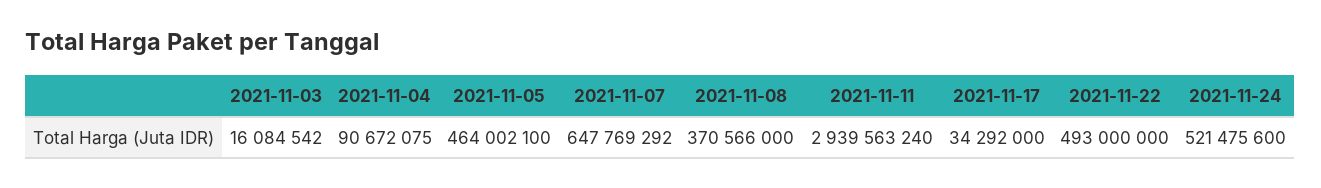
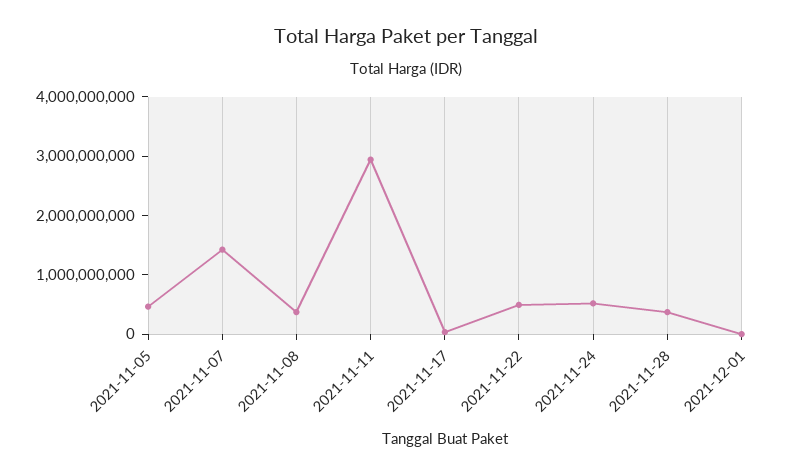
2021-11-03: 16084542 -> none
2021-11-04: 90672075 -> none
2021-11-07: 647769292 -> 1400000000
2021-11-28: none -> 400000000
2021-12-01: none -> 0

